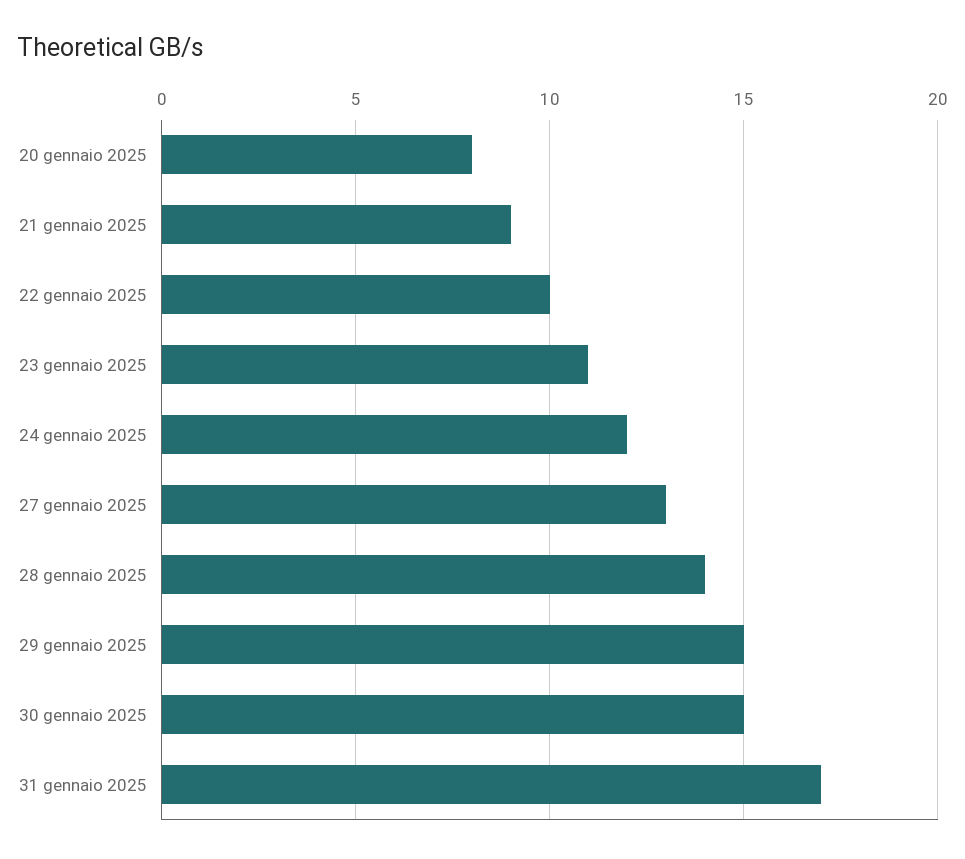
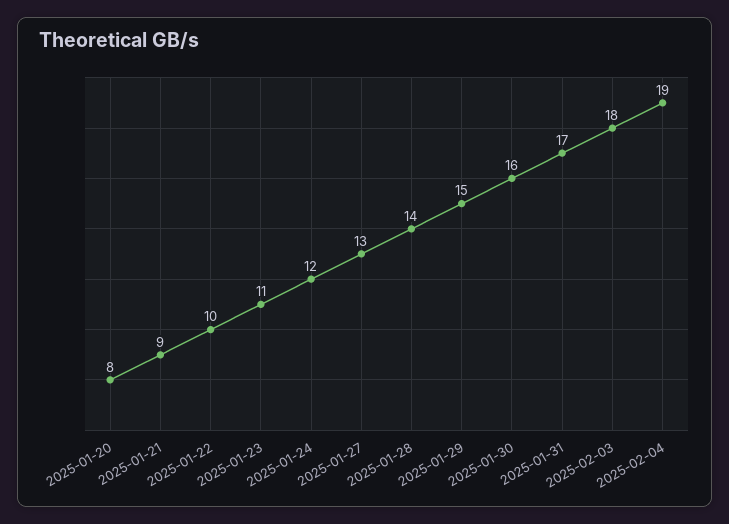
30 gennaio 2025: 15 -> 16
2025-02-03: none -> 18
2025-02-04: none -> 19

